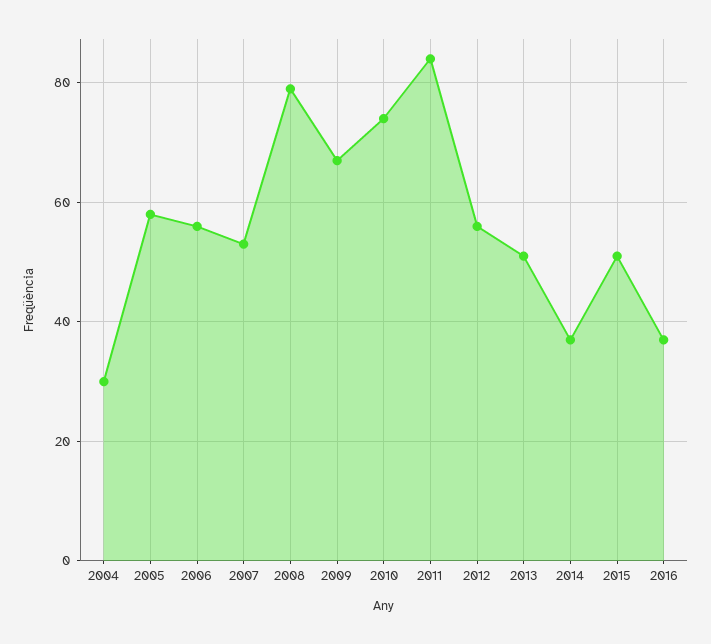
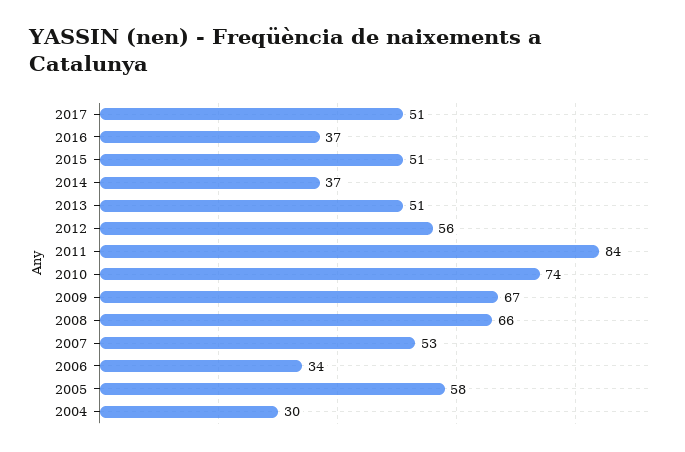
2006: 55 -> 34
2008: 80 -> 66
2017: none -> 51

